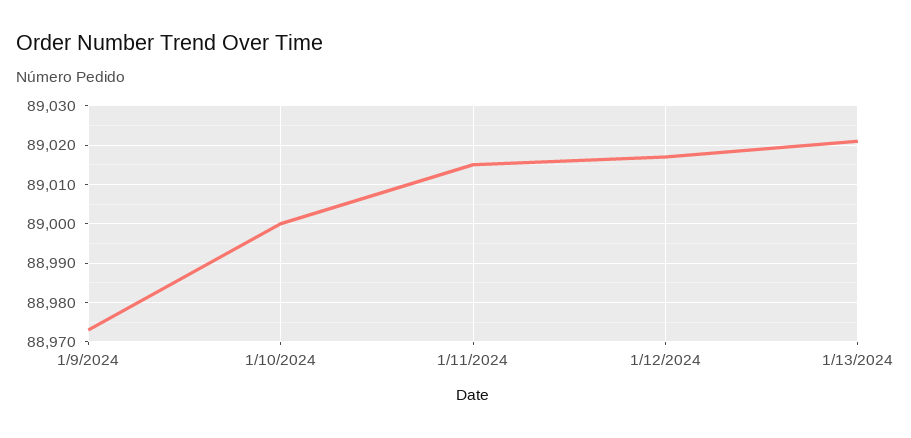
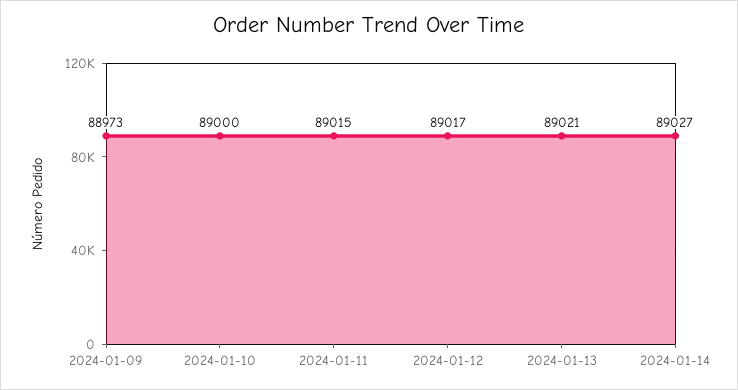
2024-01-14: none -> 89027

